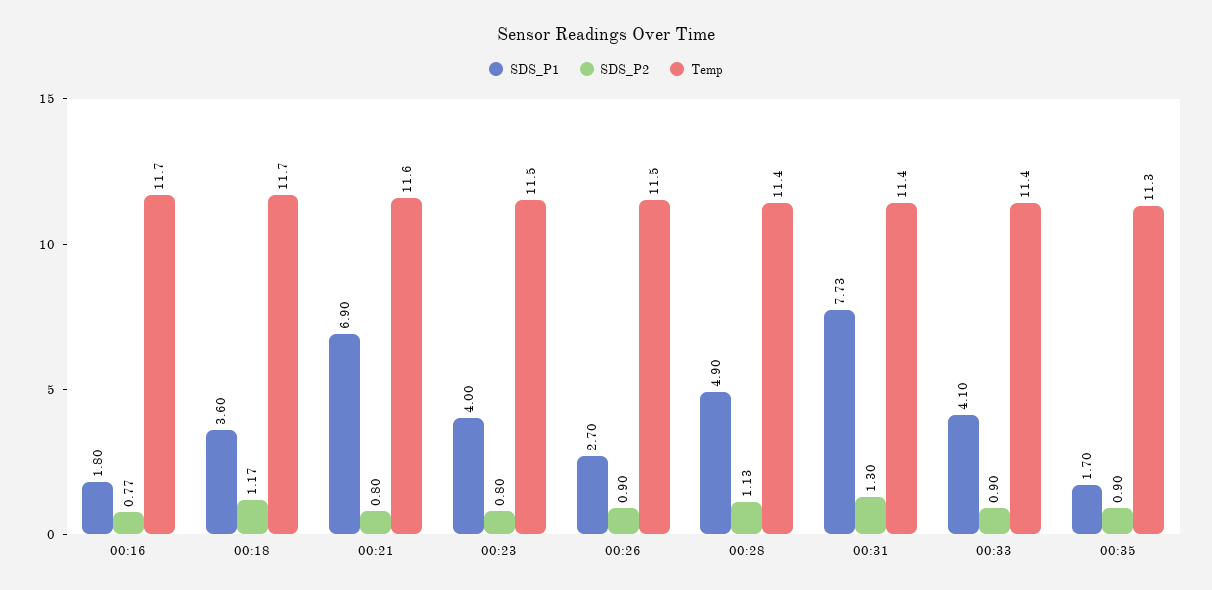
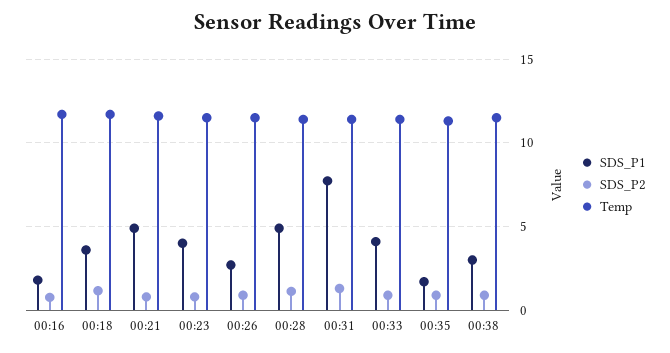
SDS_P1, 00:21: 6.9 -> 5
SDS_P1, 00:38: none -> 3
SDS_P2, 00:38: none -> 1
Temp, 00:38: none -> 11.5

